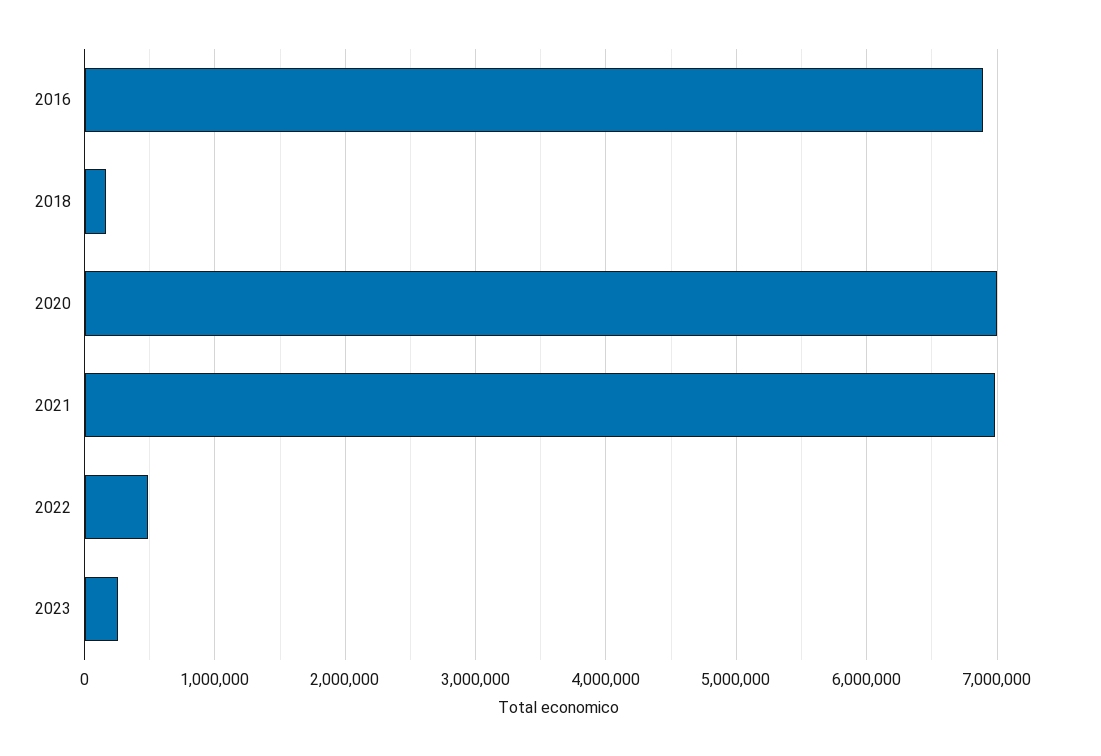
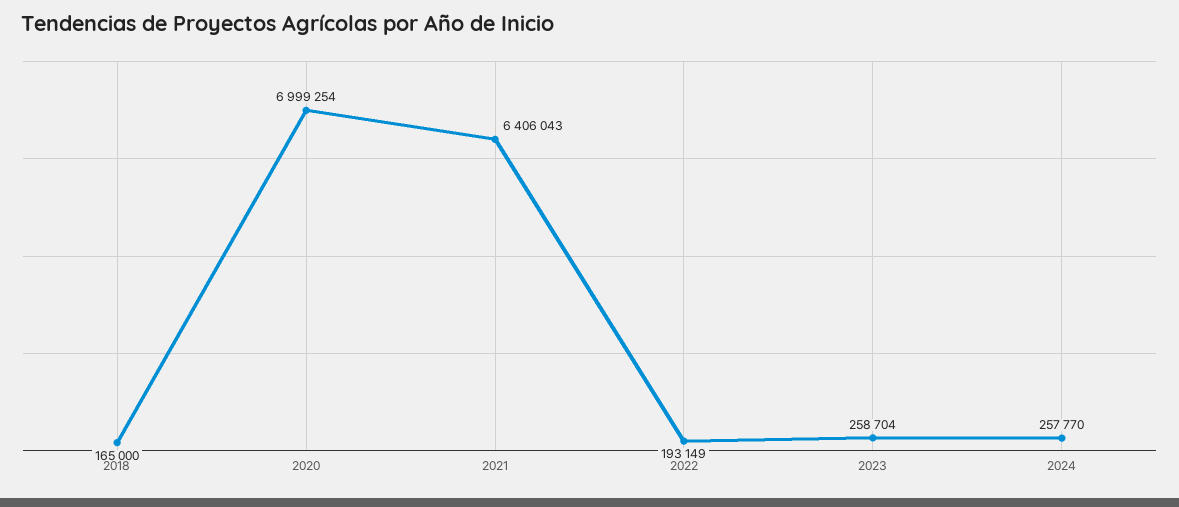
2016: 6900000 -> none
2021: 7000000 -> 6406043
2022: 500000 -> 193149
2024: none -> 257770

